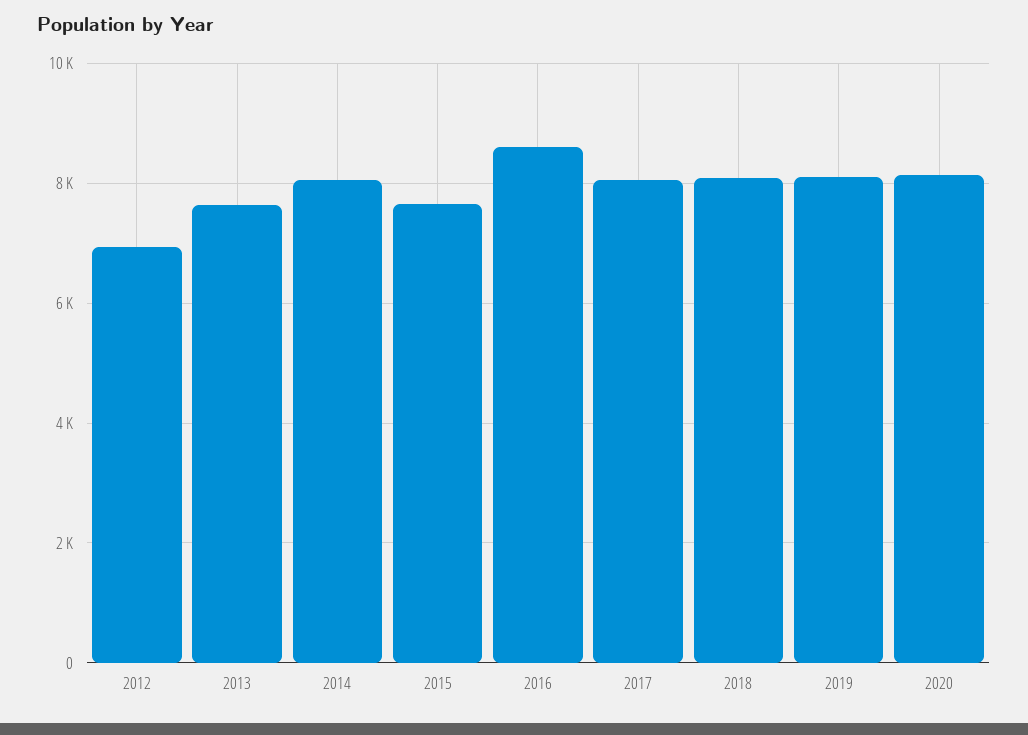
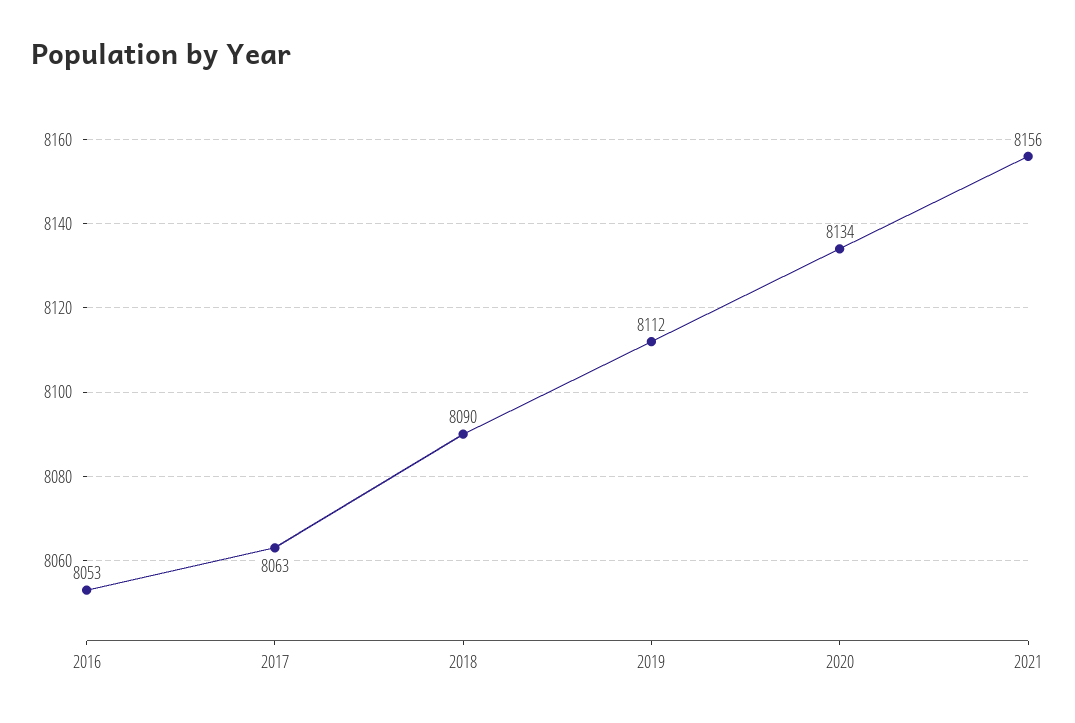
2012: 7000 -> none
2013: 7600 -> none
2014: 8000 -> none
2015: 7600 -> none
2016: 8600 -> 8053
2021: none -> 8156

